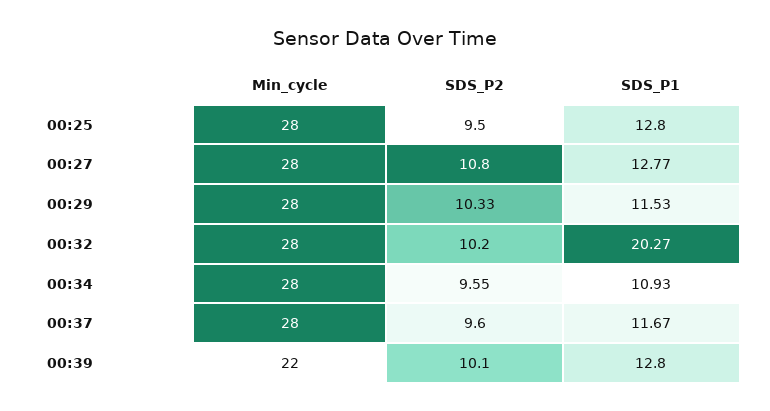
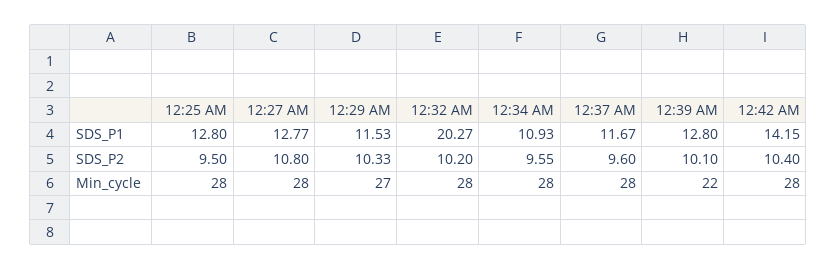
Min_cycle, 00:29: 28 -> 27
SDS_P1, 12:42 AM: none -> 14.15
SDS_P2, 12:42 AM: none -> 10.4
Min_cycle, 12:42 AM: none -> 28

